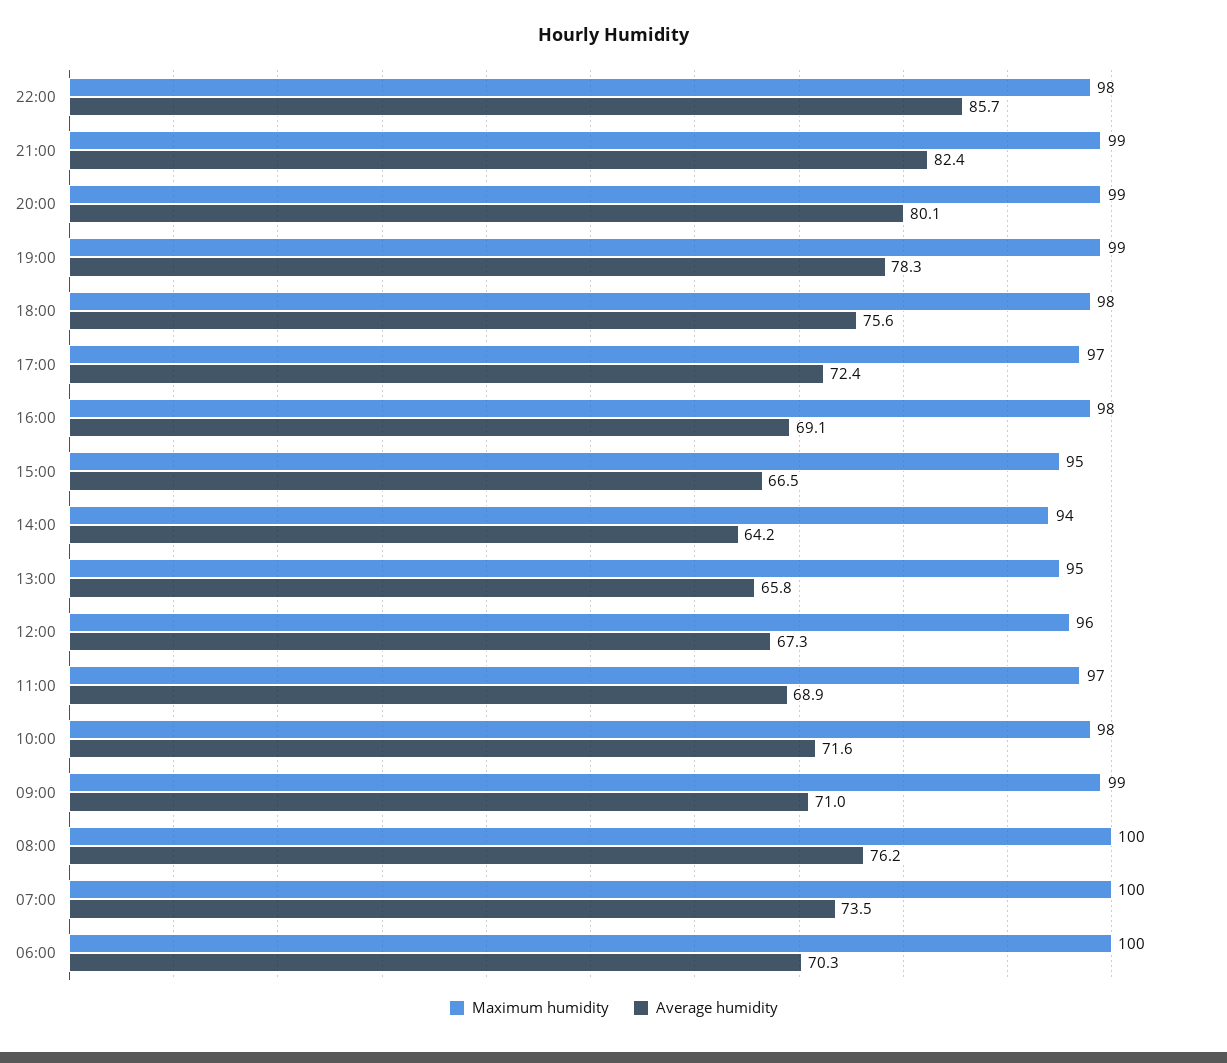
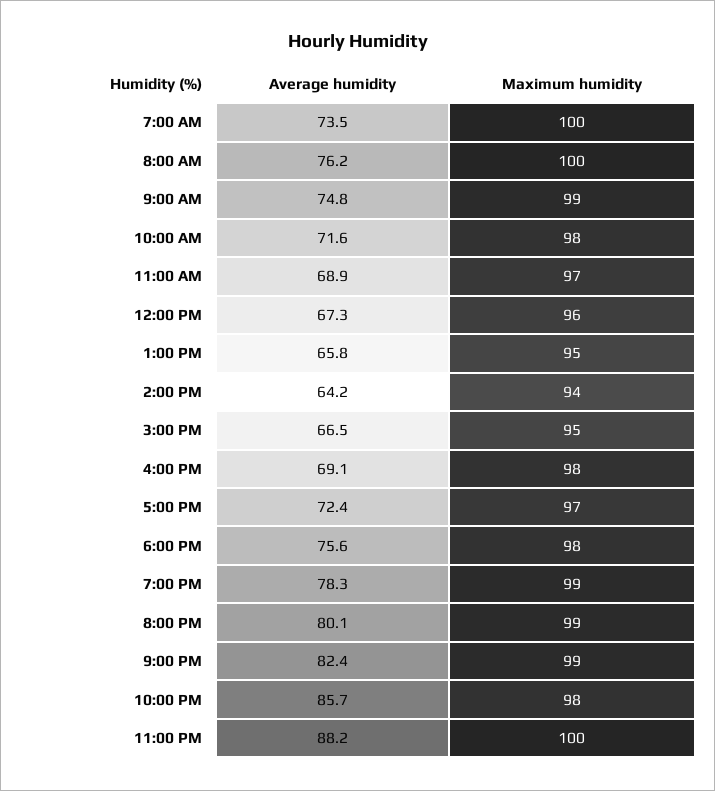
Average humidity, 09:00: 71 -> 74.8
Maximum humidity, 06:00: 100 -> none
Average humidity, 06:00: 70.3 -> none
Average humidity, 11:00 PM: none -> 88.2
Maximum humidity, 11:00 PM: none -> 100

